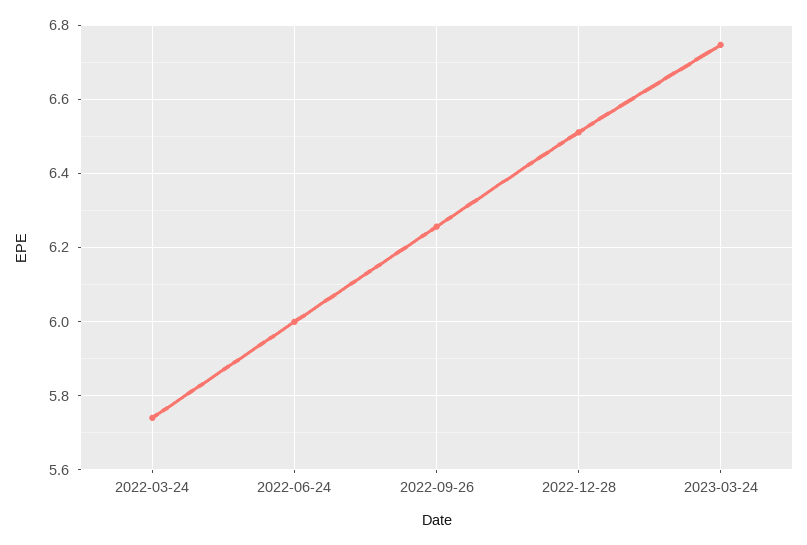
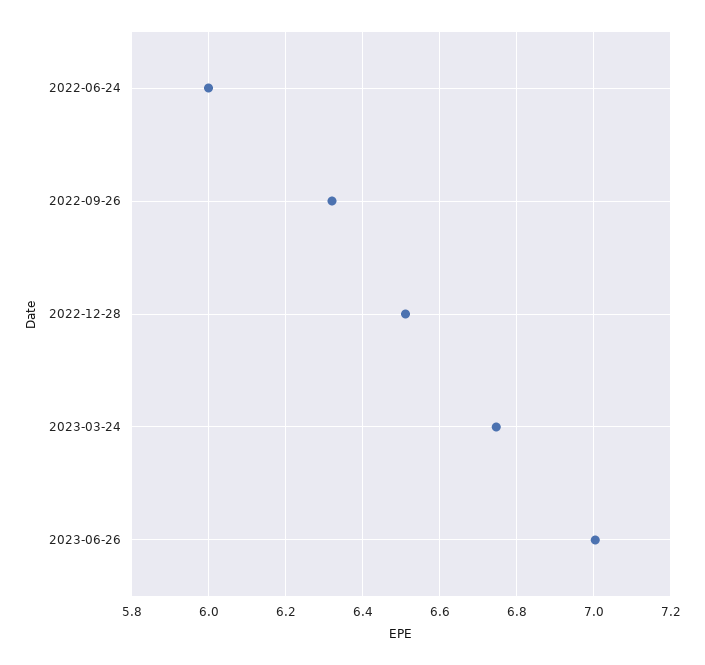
2022-03-24: 5.74 -> none
2022-09-26: 6.26 -> 6.32
2023-06-26: none -> 7

